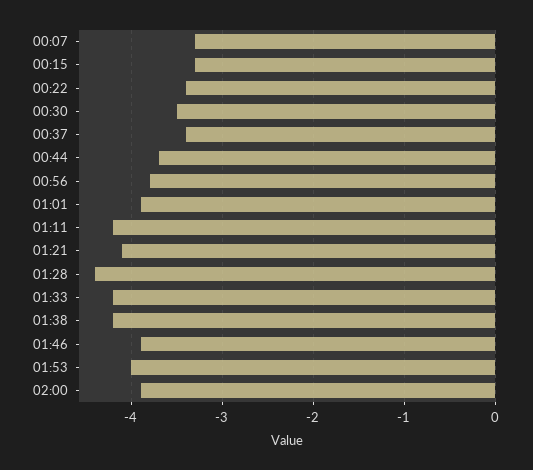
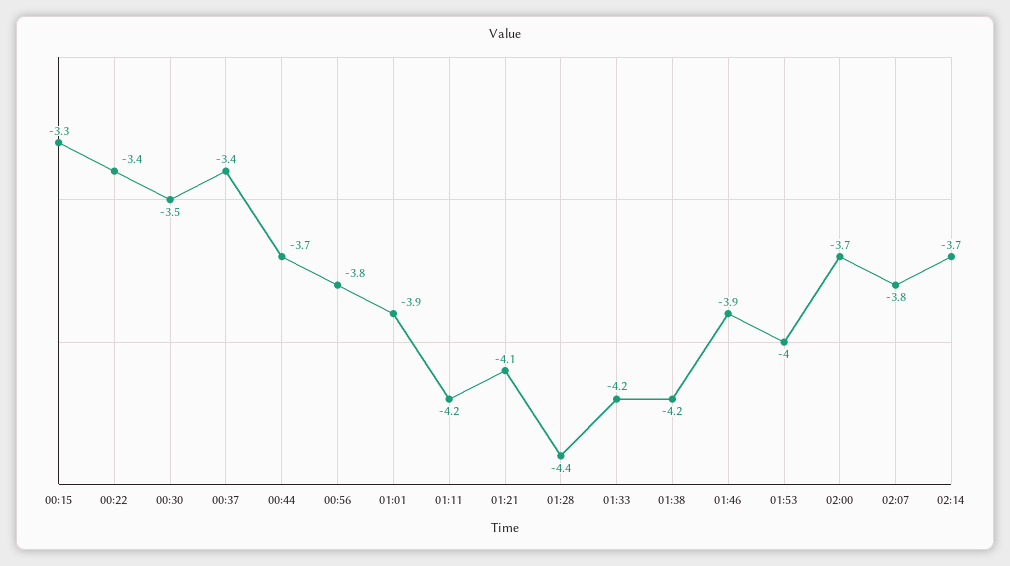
00:07: -3.3 -> none
02:00: -3.9 -> -3.7
02:07: none -> -3.8
02:14: none -> -3.7

